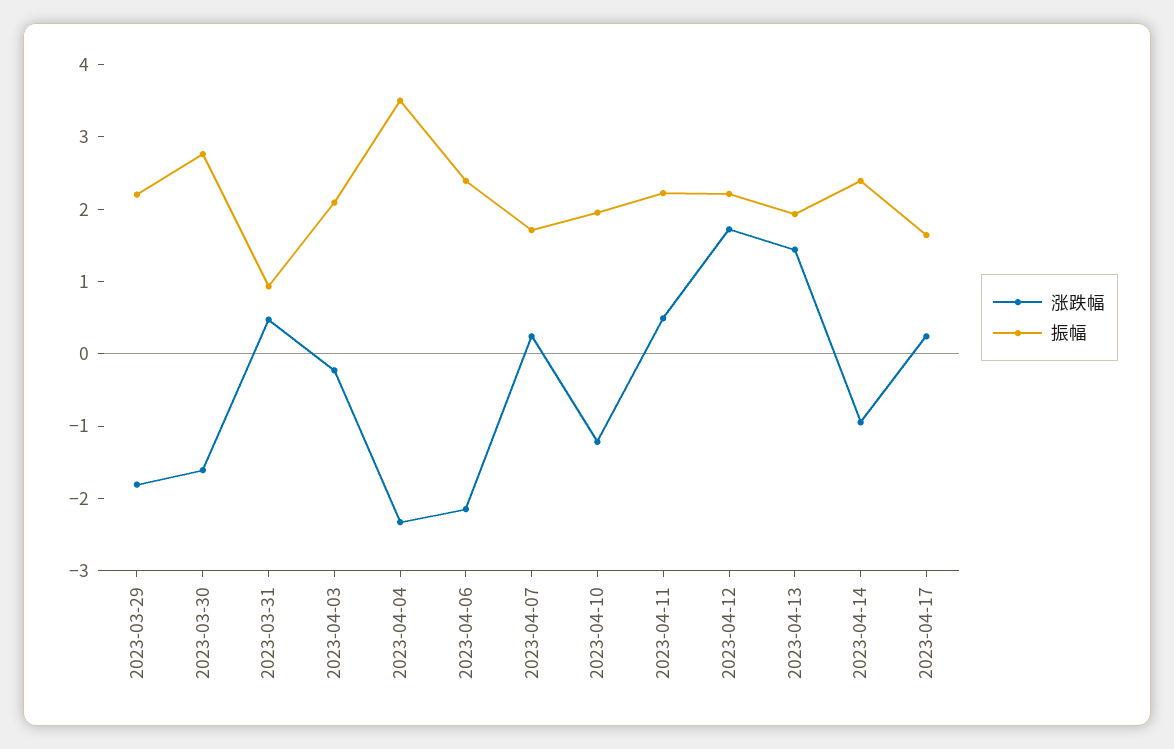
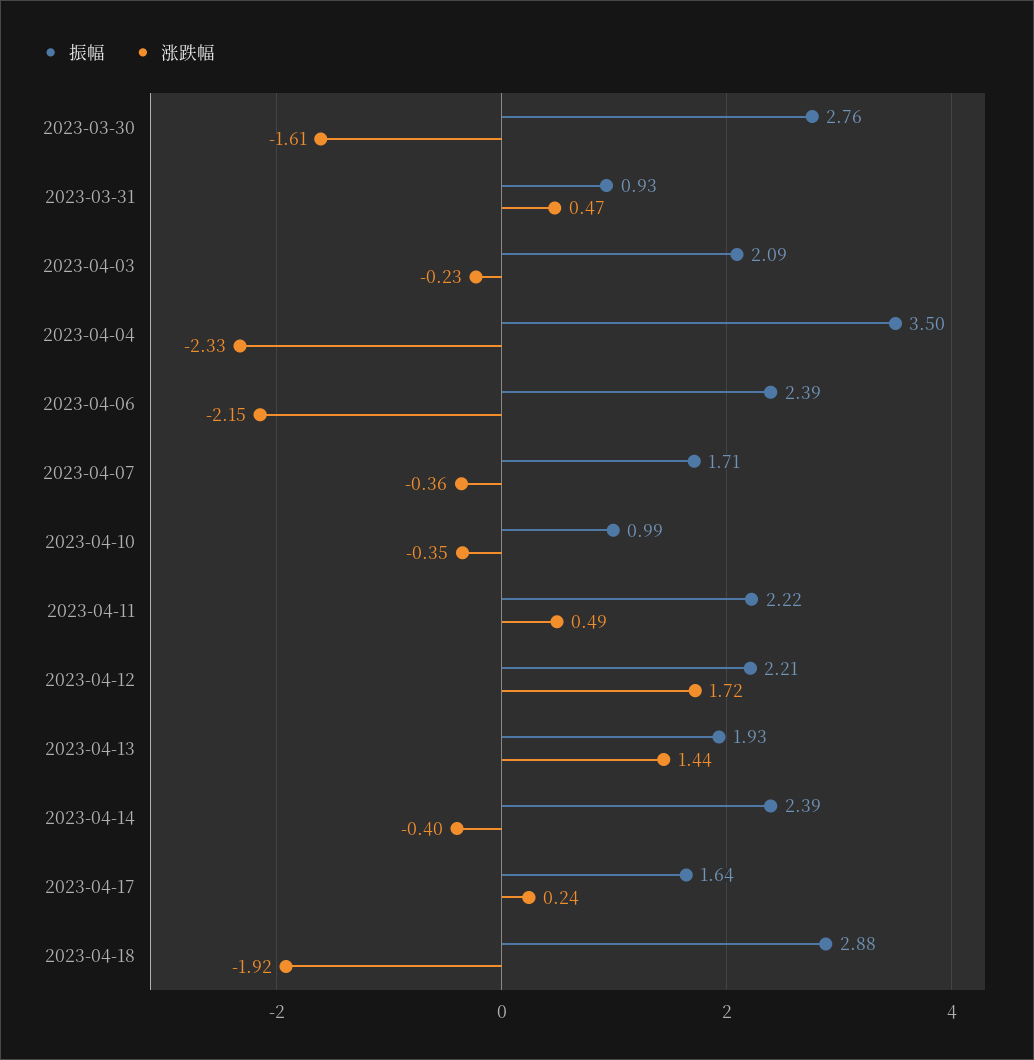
涨跌幅, 2023-03-29: -1.8 -> none
振幅, 2023-03-29: 2.2 -> none
涨跌幅, 2023-04-07: 0.2 -> -0.36
涨跌幅, 2023-04-10: -1.2 -> -0.35
振幅, 2023-04-10: 2 -> 0.99
涨跌幅, 2023-04-14: -1 -> -0.4
振幅, 2023-04-18: none -> 2.88
涨跌幅, 2023-04-18: none -> -1.92

